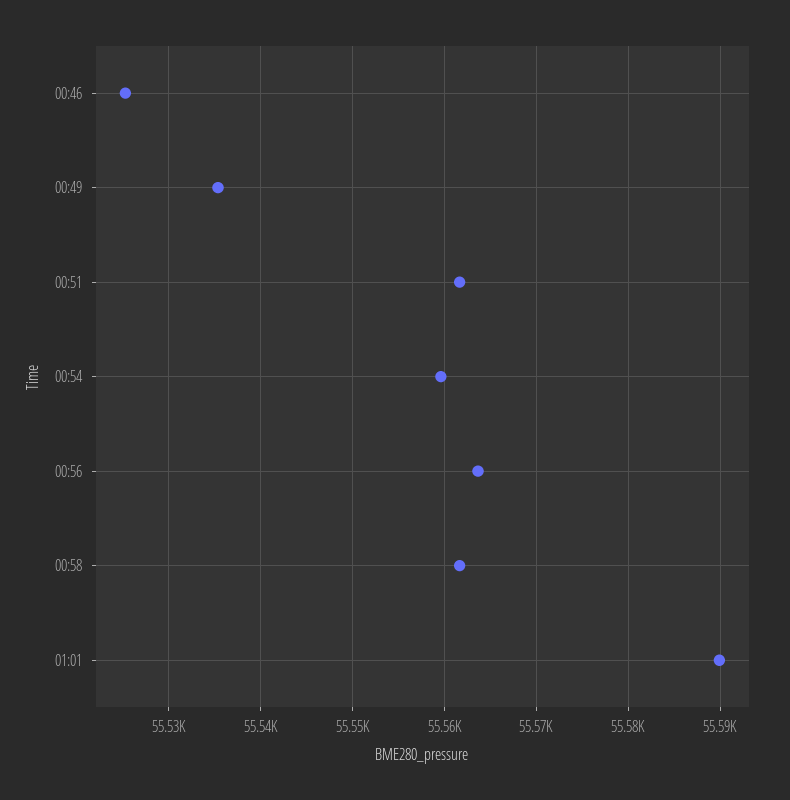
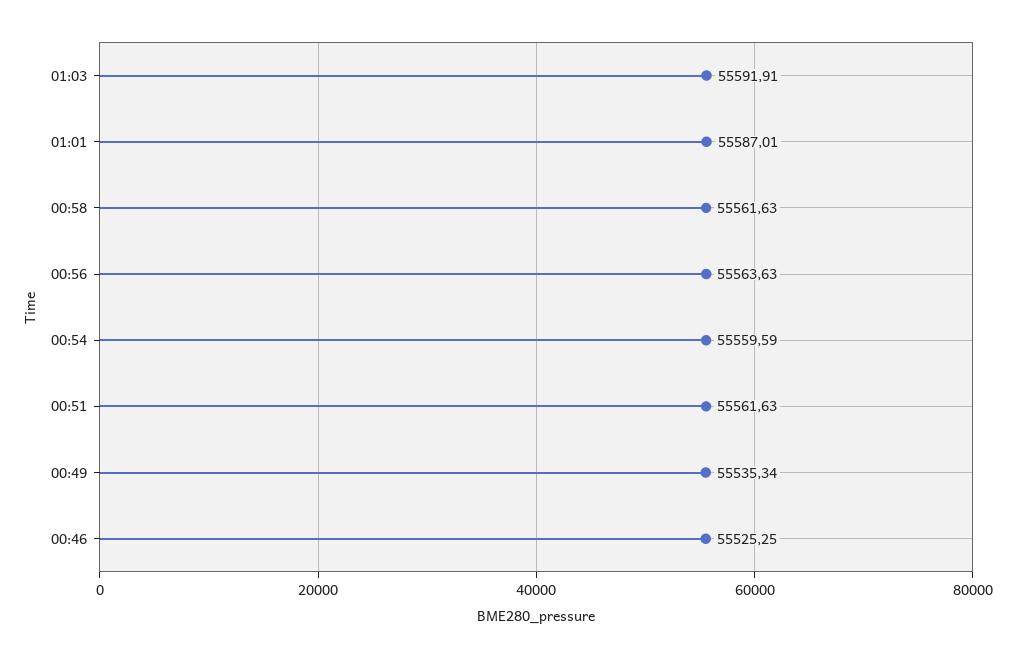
01:01: 55590 -> 55587.01
01:03: none -> 55591.91

